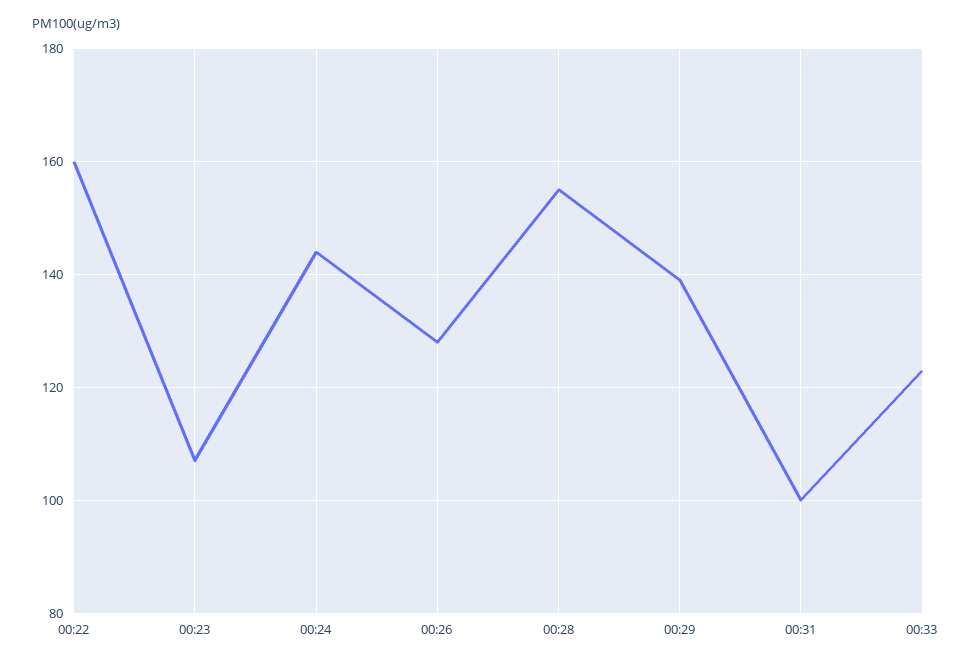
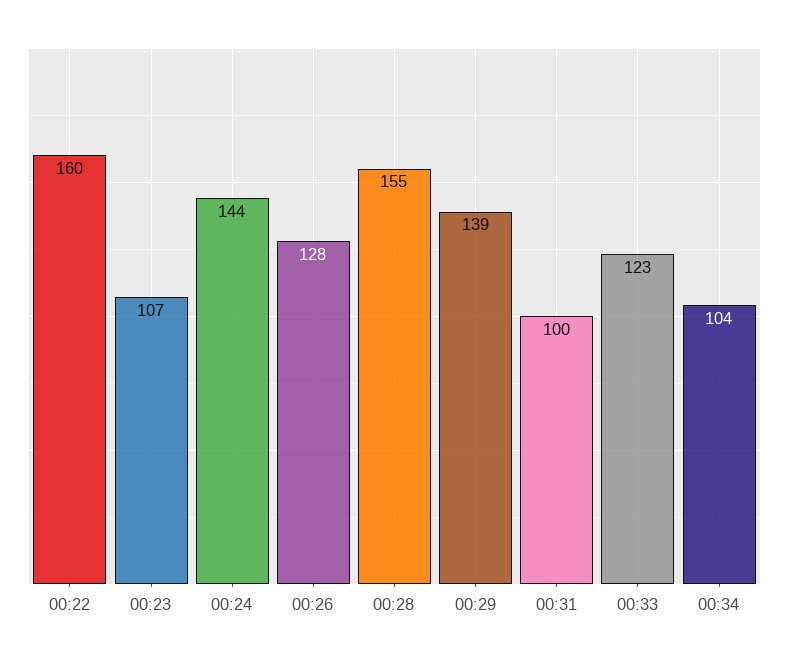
00:34: none -> 104

